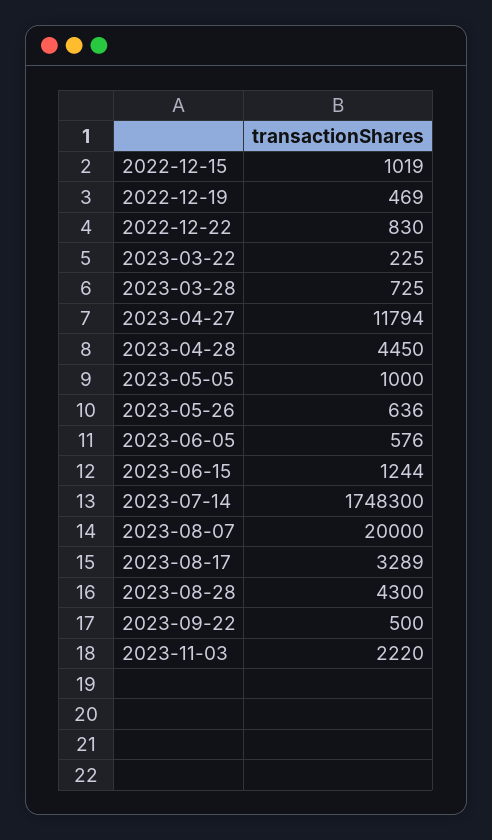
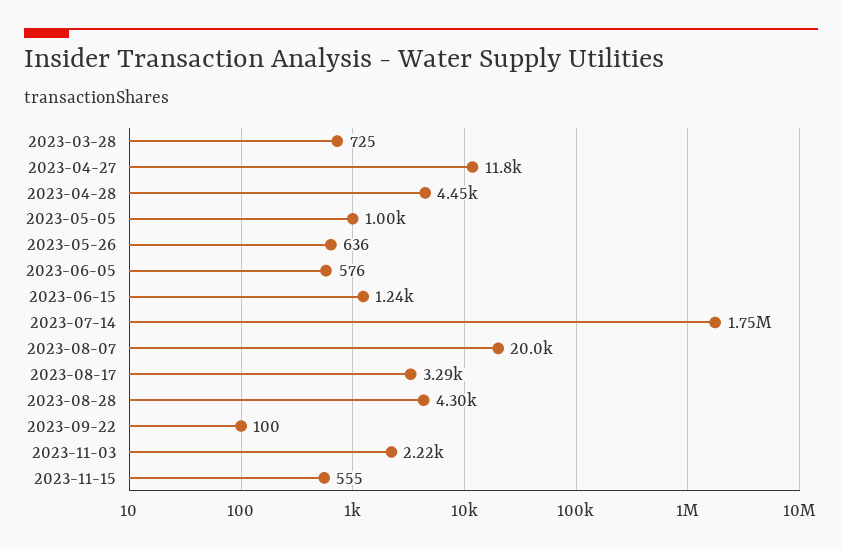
2022-12-15: 1019 -> none
2022-12-19: 469 -> none
2022-12-22: 830 -> none
2023-03-22: 225 -> none
2023-09-22: 500 -> 100
2023-11-15: none -> 555

